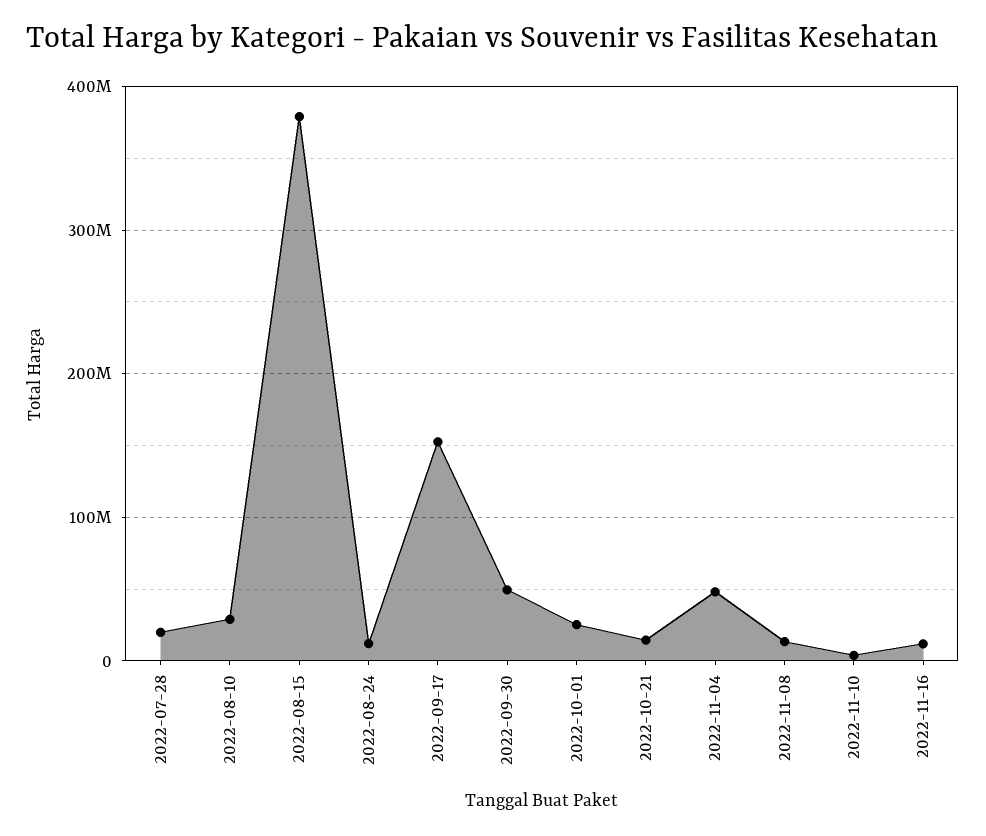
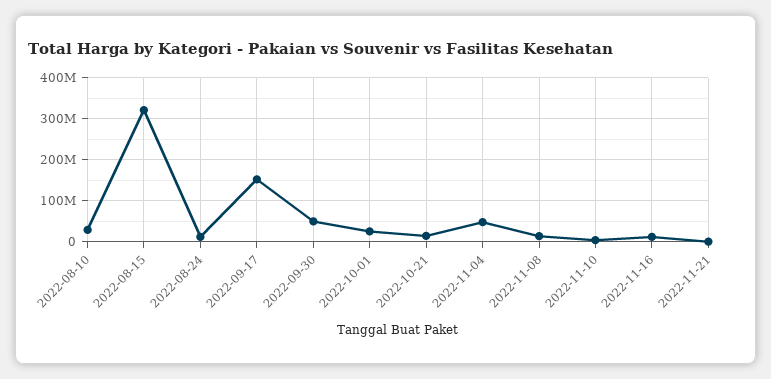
2022-07-28: 20000000 -> none
2022-08-15: 380000000 -> 320000000
2022-11-21: none -> 0

